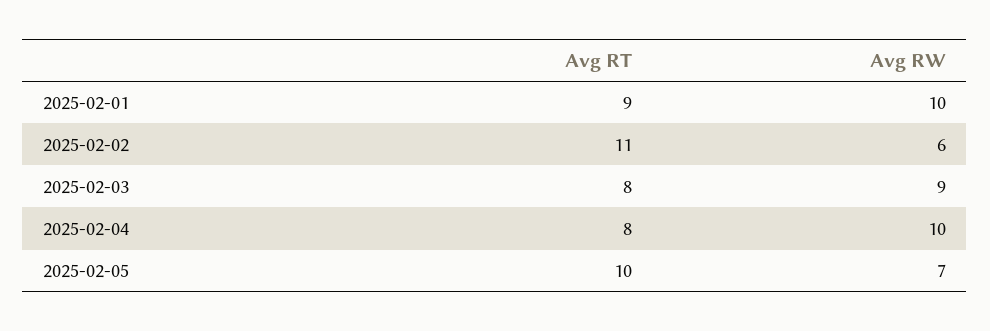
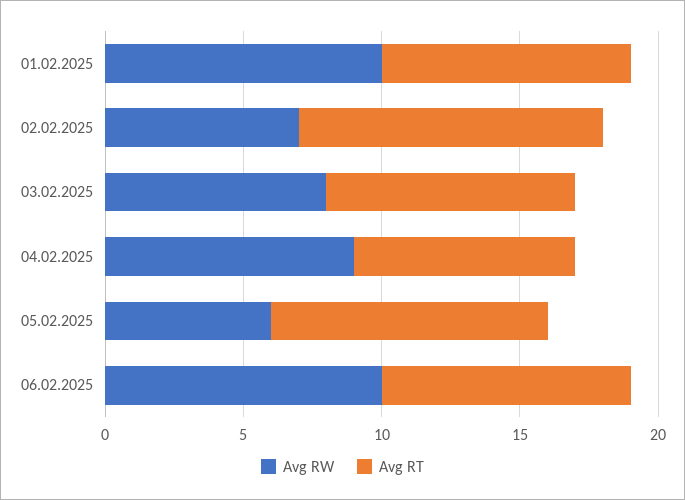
Avg RW, 2025-02-02: 6 -> 7
Avg RT, 2025-02-03: 8 -> 9
Avg RW, 2025-02-03: 9 -> 8
Avg RW, 2025-02-04: 10 -> 9
Avg RW, 2025-02-05: 7 -> 6
Avg RW, 06.02.2025: none -> 10
Avg RT, 06.02.2025: none -> 9

